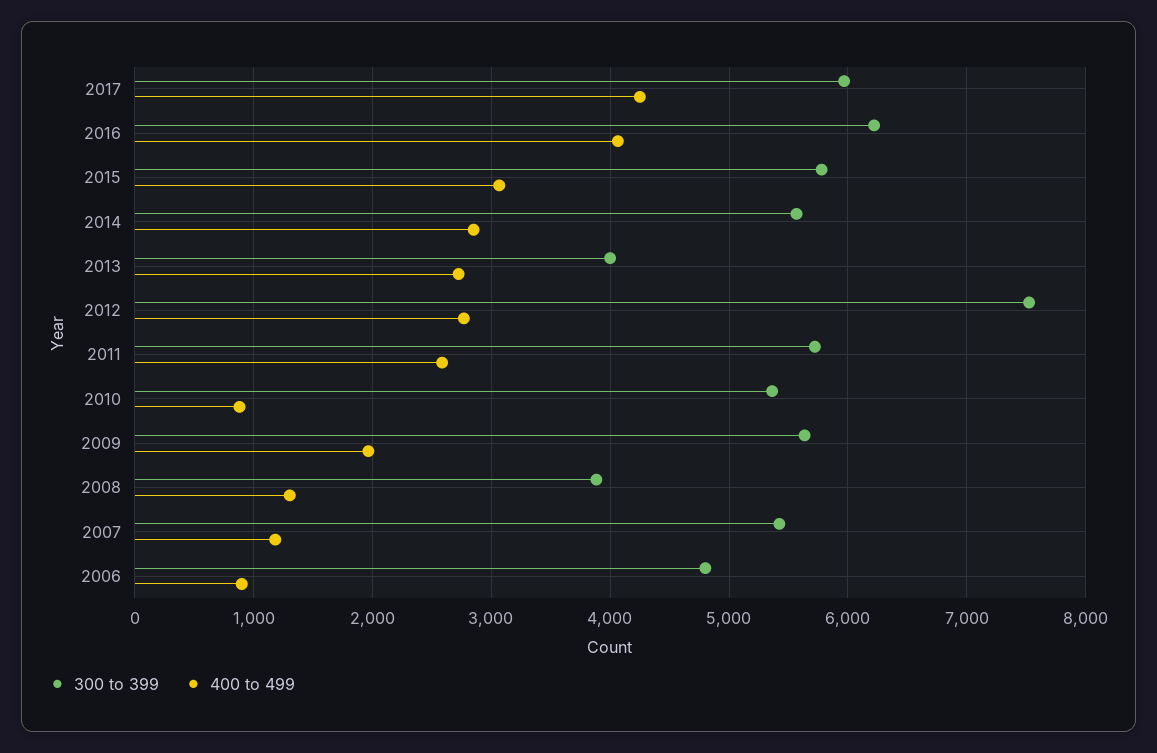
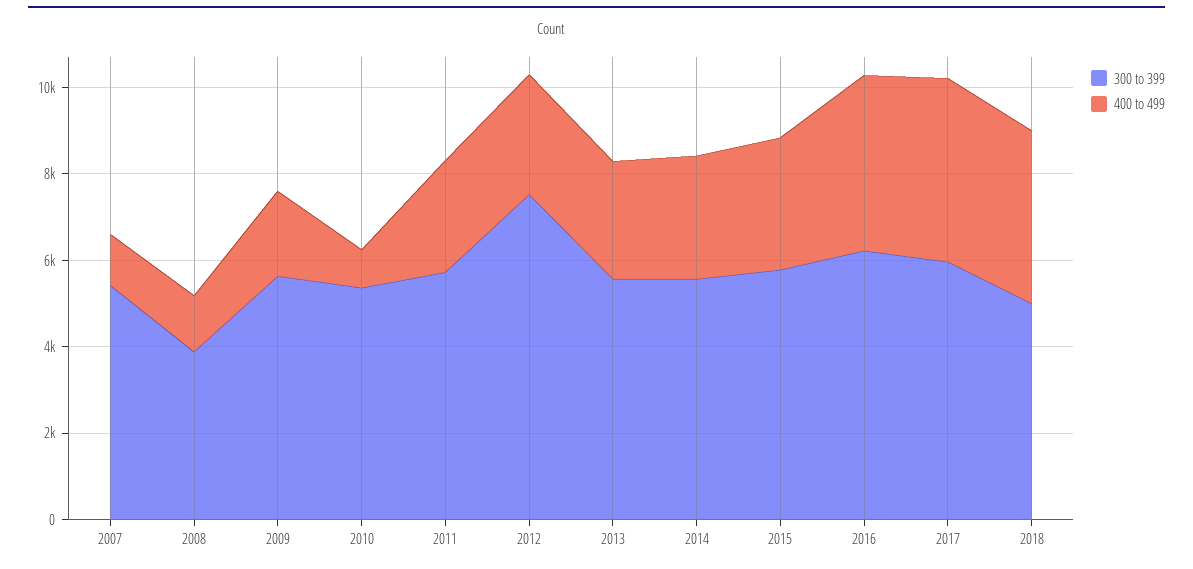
300 to 399, 2013: 4000 -> 5500
300 to 399, 2006: 4800 -> none
400 to 499, 2006: 900 -> none
300 to 399, 2018: none -> 5000
400 to 499, 2018: none -> 4000

